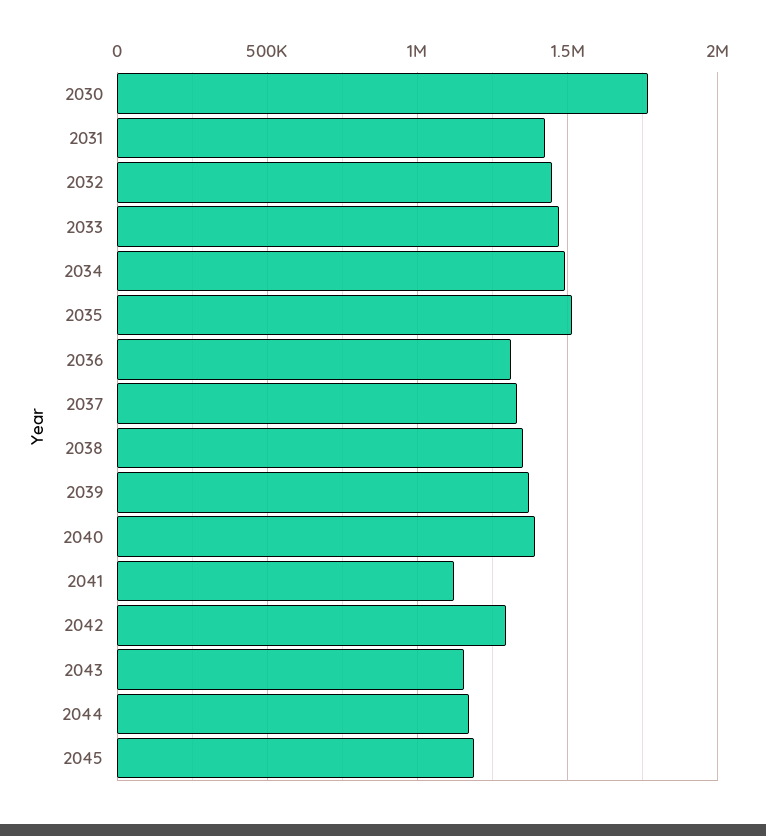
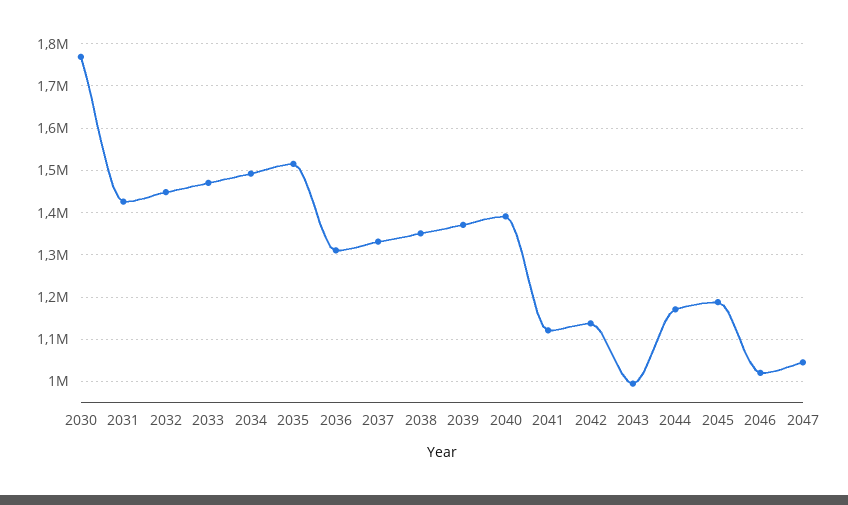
2042: 1300000 -> 1140000
2043: 1150000 -> 1000000
2046: none -> 1020000
2047: none -> 1040000

